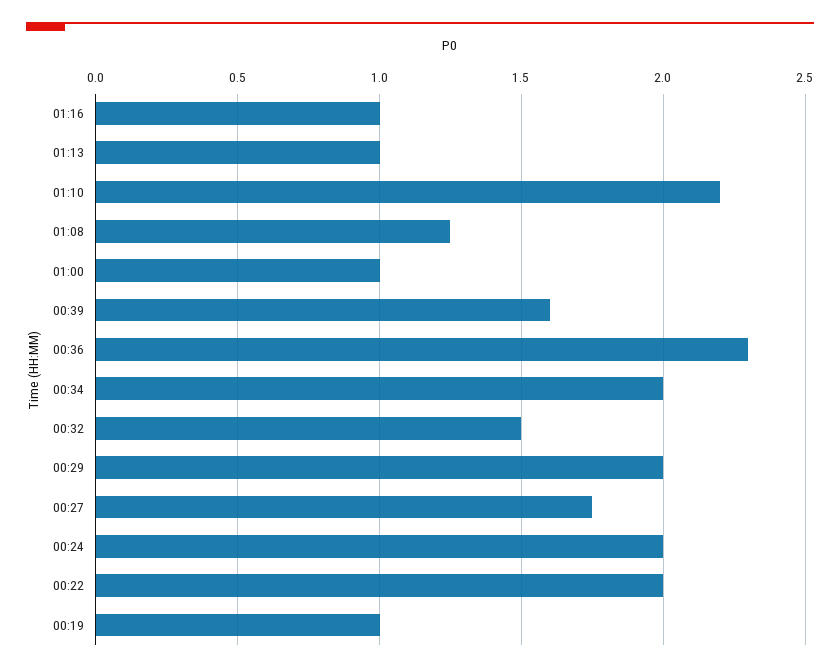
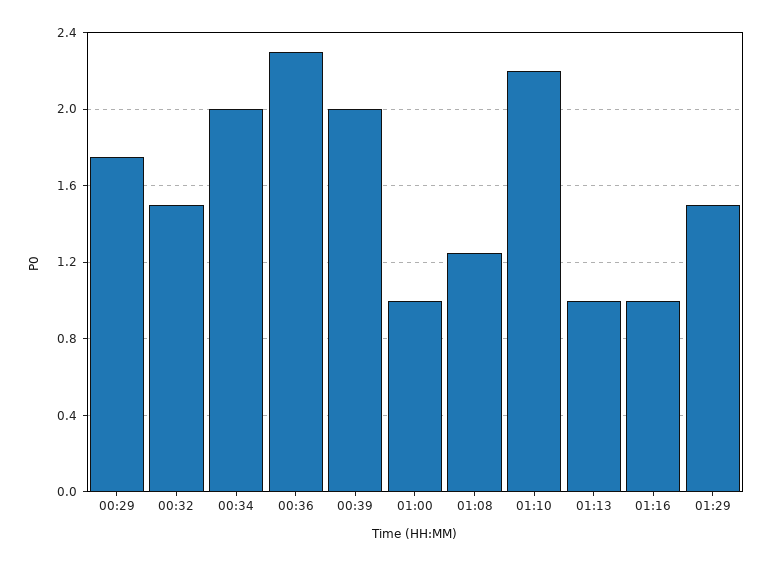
00:39: 1.6 -> 2
00:29: 2 -> 1.75
00:27: 1.75 -> none
00:24: 2 -> none
00:22: 2 -> none
00:19: 1 -> none
01:29: none -> 1.5

